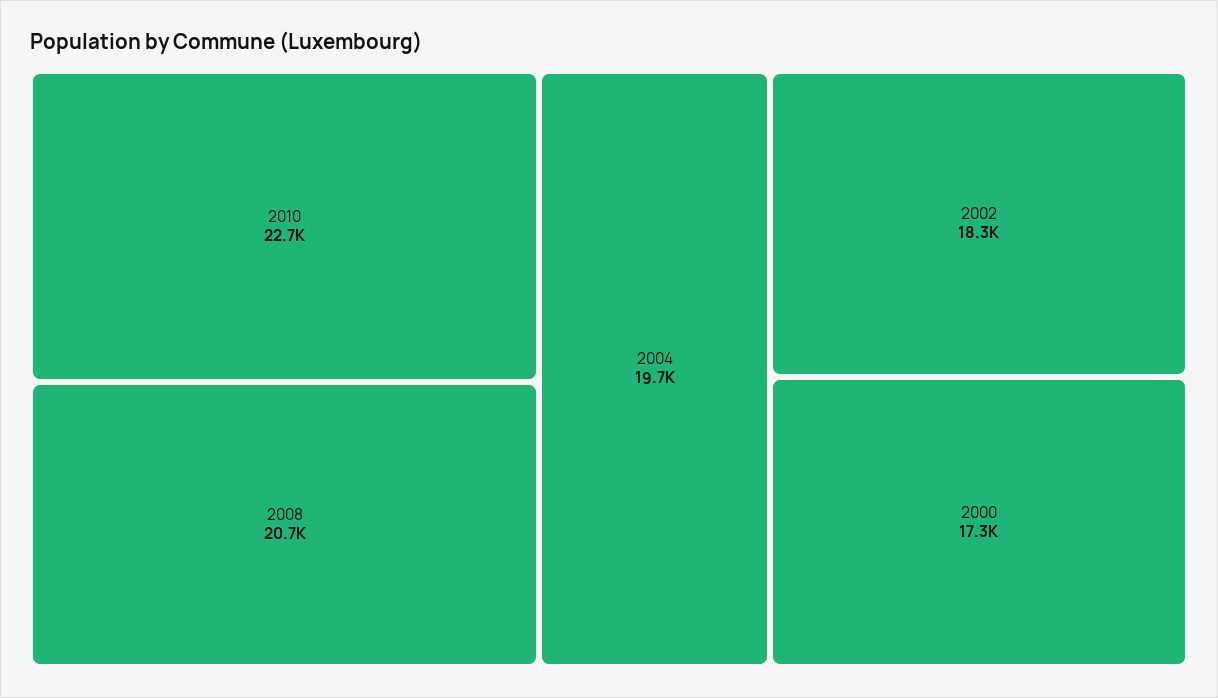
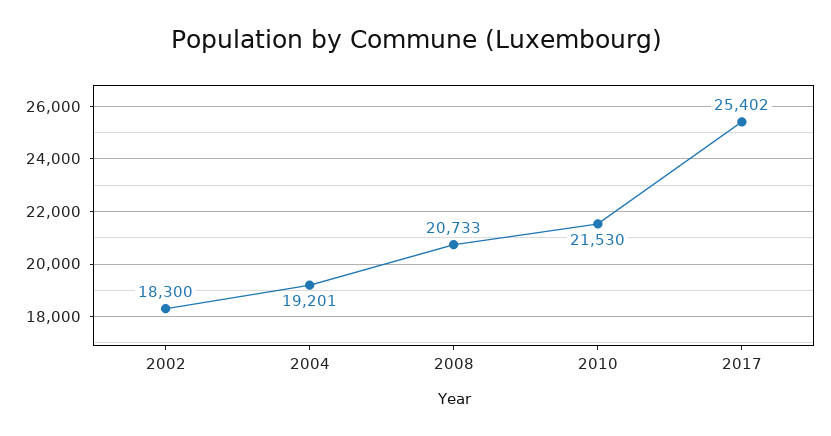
2010: 22700 -> 21530
2004: 19700 -> 19201
2000: 17300 -> none
2017: none -> 25402

